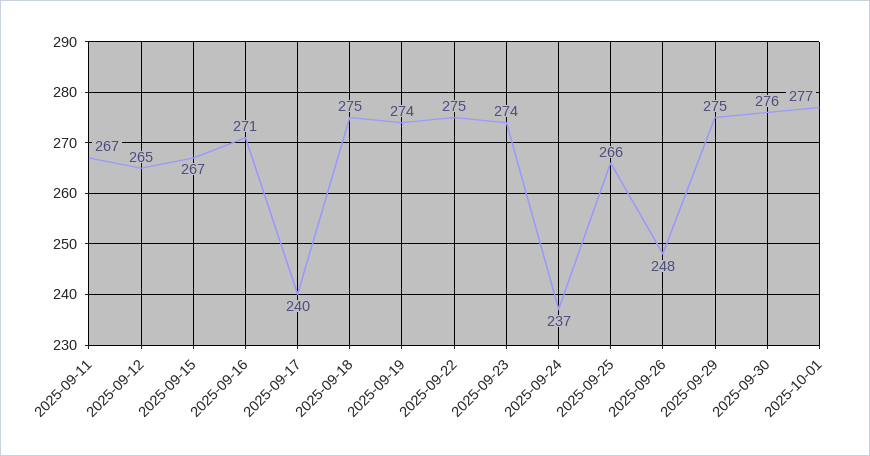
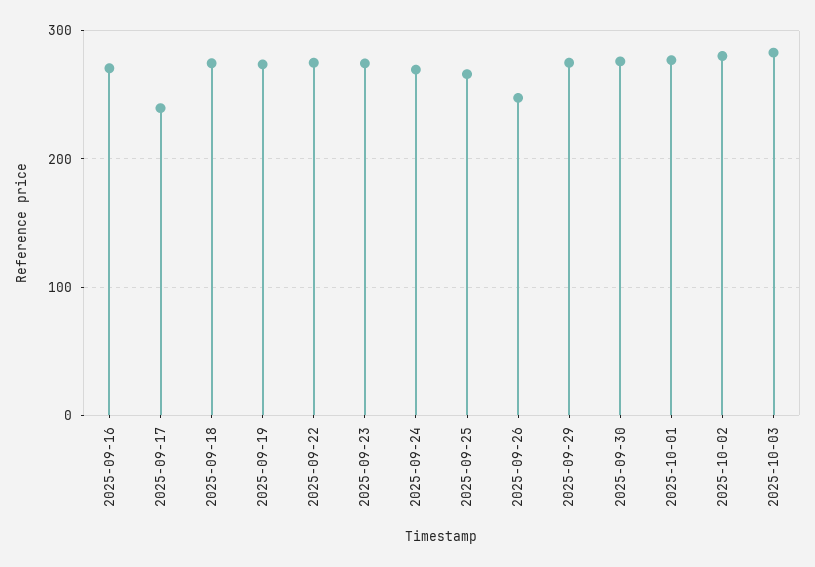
2025-09-11: 267 -> none
2025-09-12: 265 -> none
2025-09-15: 267 -> none
2025-09-24: 237 -> 270
2025-10-02: none -> 280
2025-10-03: none -> 280

